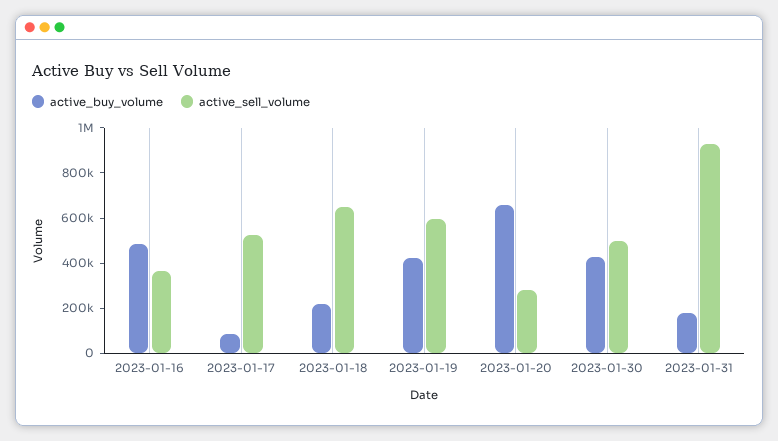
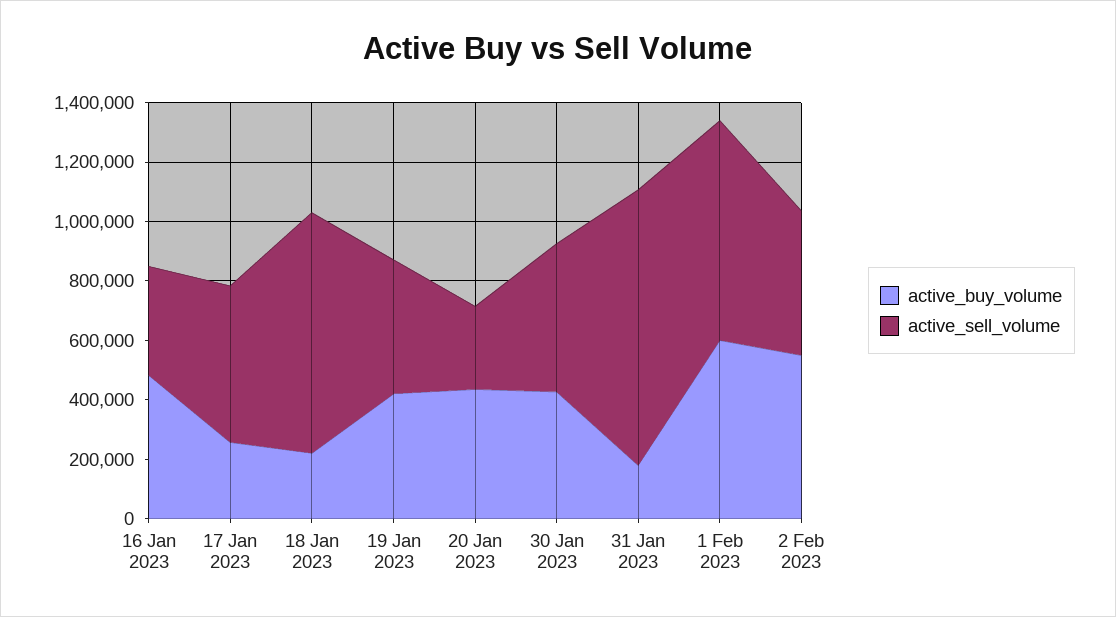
active_buy_volume, 2023-01-17: 100000 -> 250000
active_sell_volume, 2023-01-18: 650000 -> 800000
active_sell_volume, 2023-01-19: 600000 -> 450000
active_buy_volume, 2023-01-20: 650000 -> 450000
active_buy_volume, 1 Feb 2023: none -> 600000
active_sell_volume, 1 Feb 2023: none -> 750000
active_buy_volume, 2 Feb 2023: none -> 550000
active_sell_volume, 2 Feb 2023: none -> 500000

